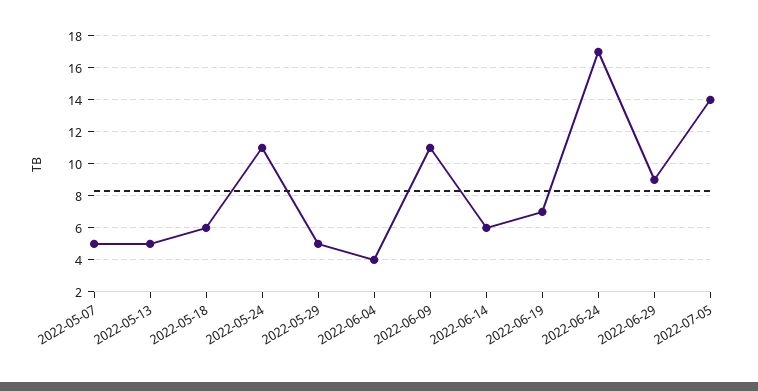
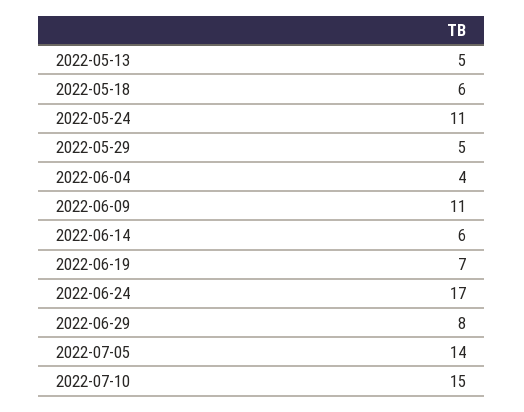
2022-05-07: 5 -> none
2022-06-29: 9 -> 8
2022-07-10: none -> 15

